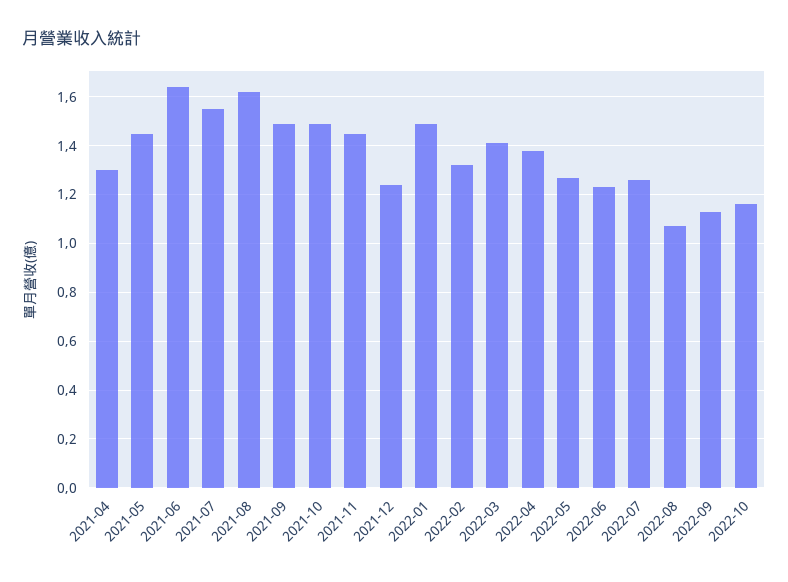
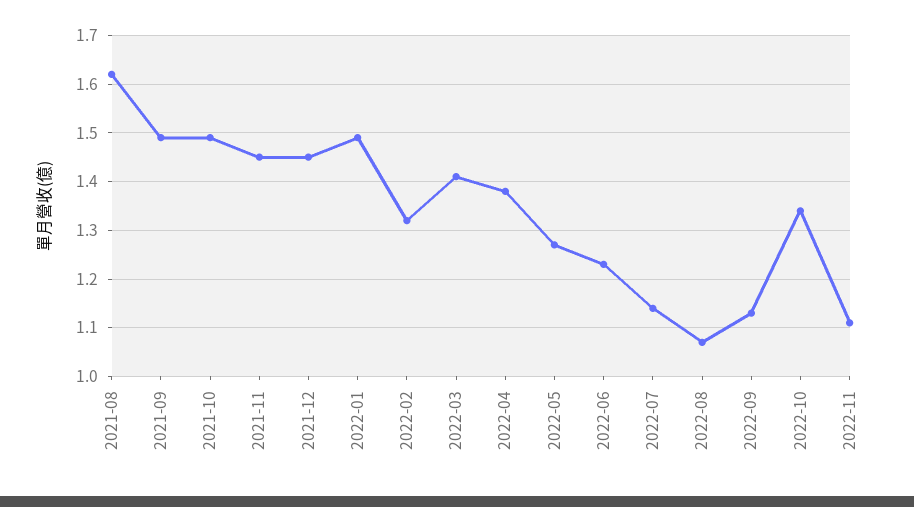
2021-04: 1.3 -> none
2021-05: 1.45 -> none
2021-06: 1.65 -> none
2021-07: 1.55 -> none
2021-12: 1.25 -> 1.45
2022-07: 1.25 -> 1.15
2022-10: 1.15 -> 1.35
2022-11: none -> 1.1

